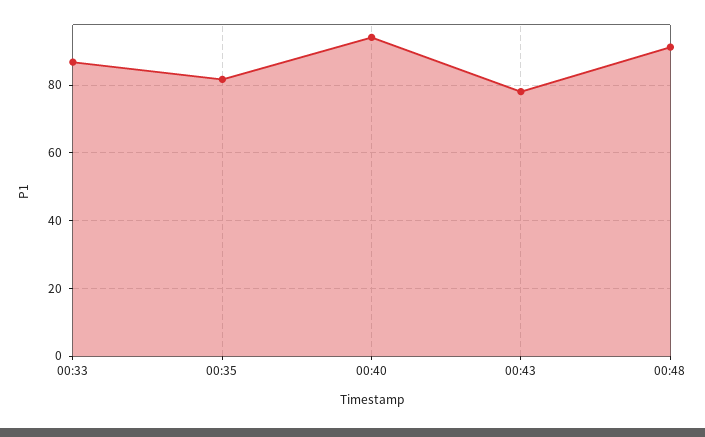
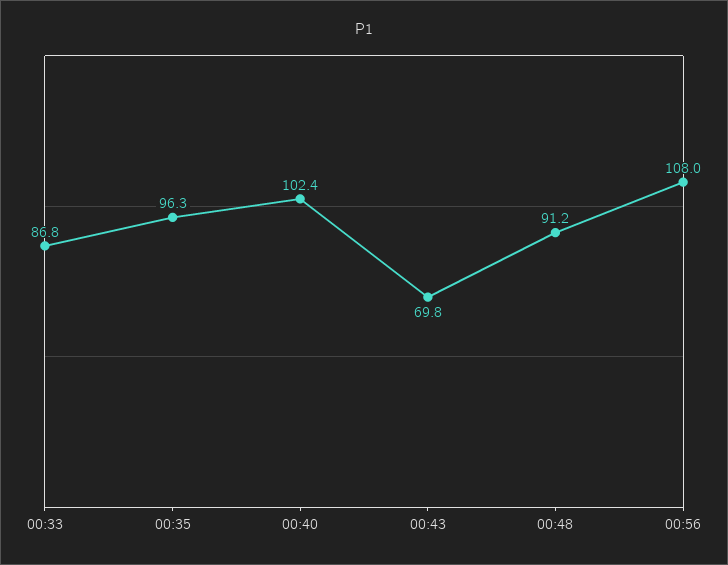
00:35: 82 -> 96.3
00:40: 94 -> 102.4
00:43: 78 -> 69.8
00:56: none -> 108

